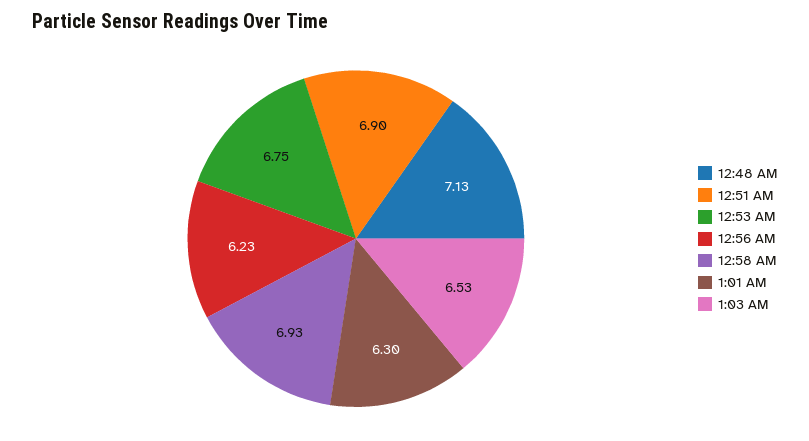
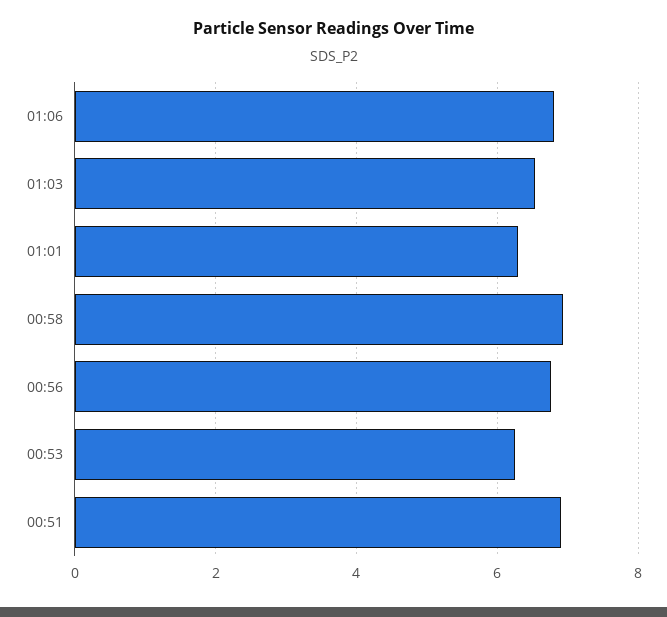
12:48 AM: 7.13 -> none
12:53 AM: 6.75 -> 6.2
12:56 AM: 6.23 -> 6.8
01:06: none -> 6.8

